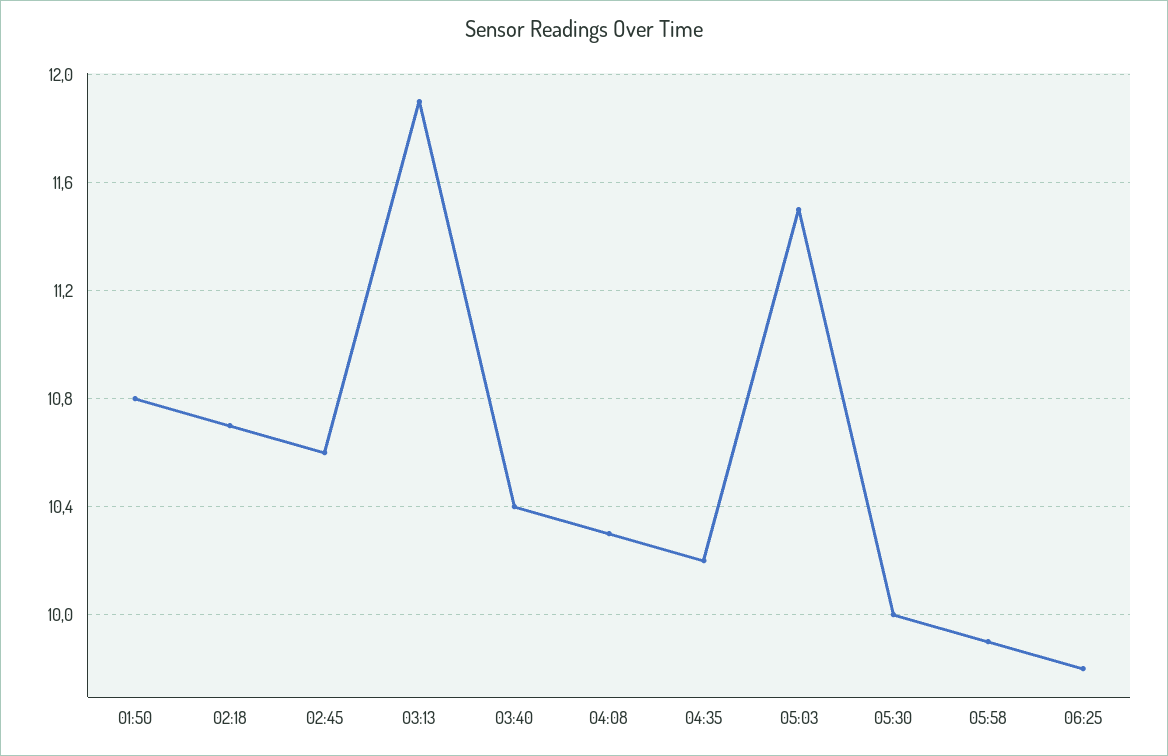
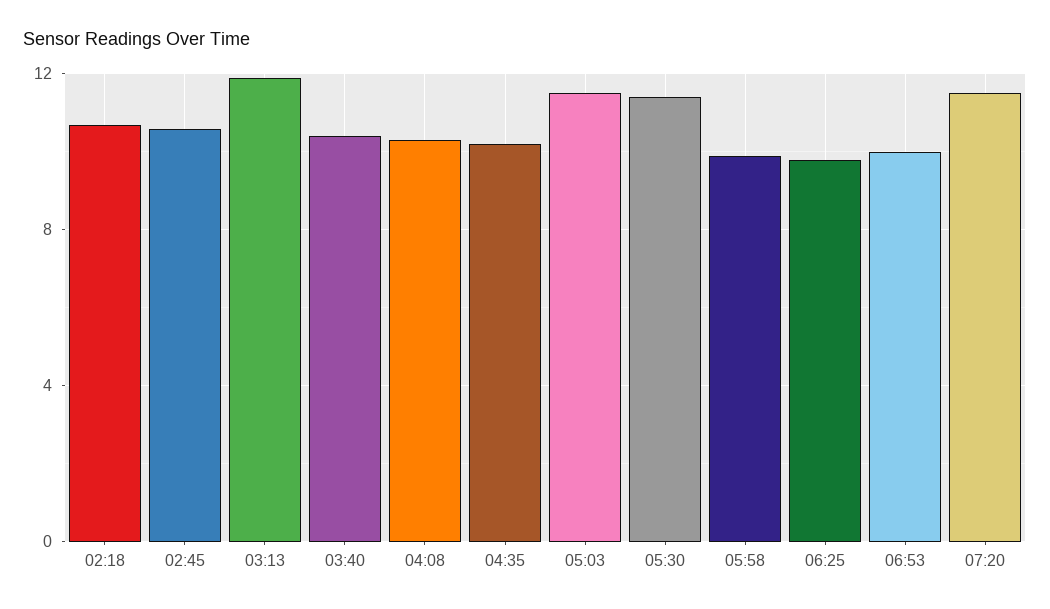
01:50: 10.8 -> none
05:30: 10 -> 11.5
06:53: none -> 10
07:20: none -> 11.5

